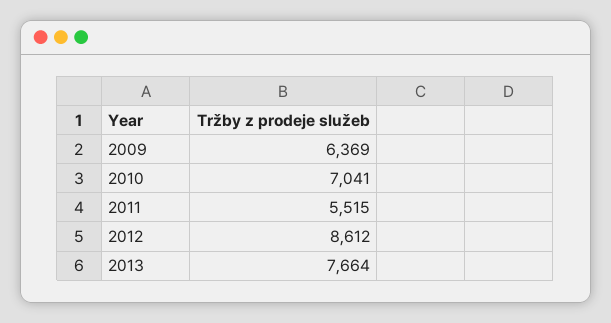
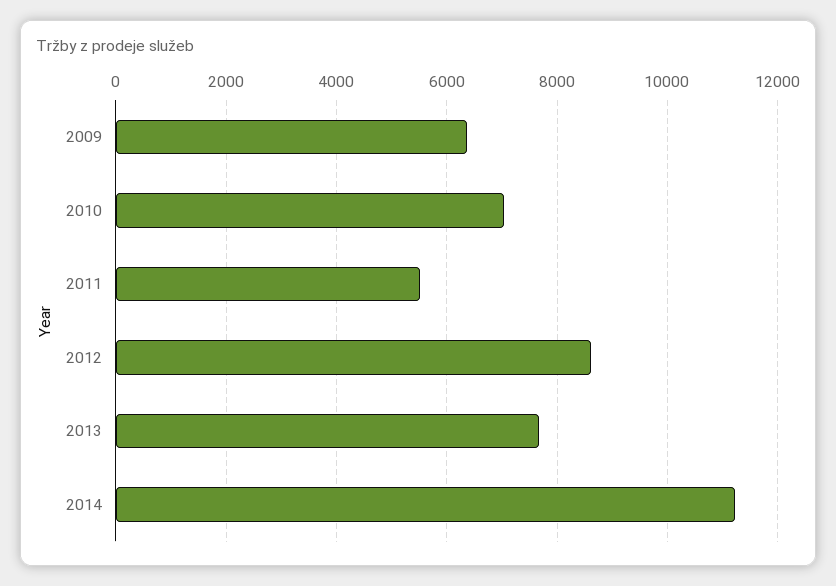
2014: none -> 11200

